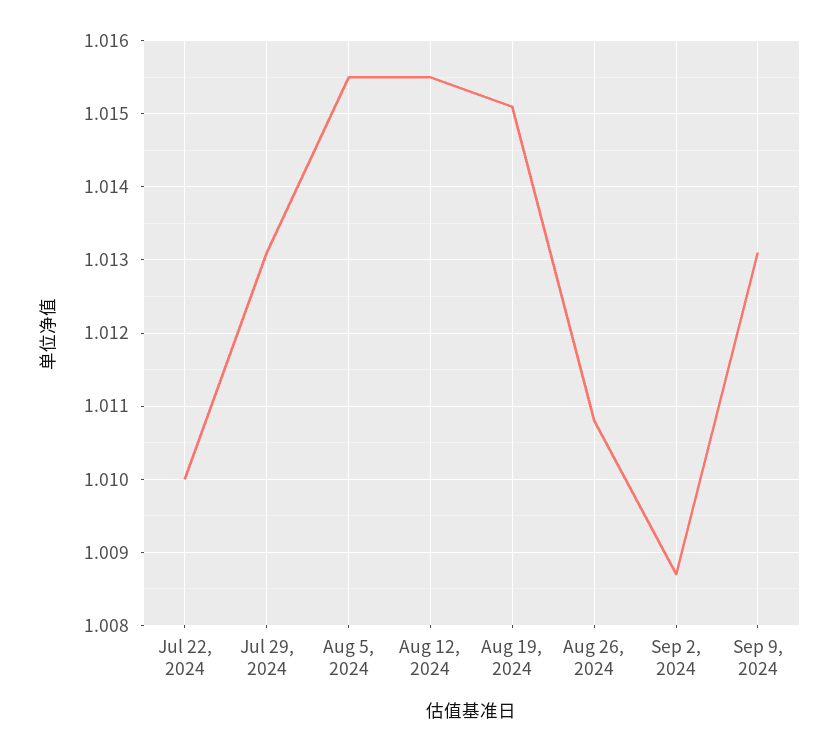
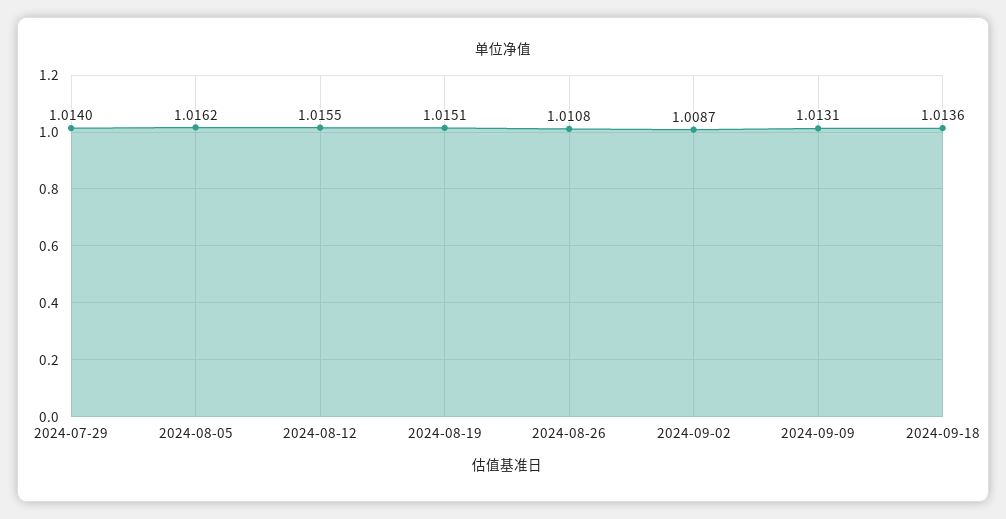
Jul 22, 2024: 1.01 -> none
Jul 29, 2024: 1.0131 -> 1.014
Aug 5, 2024: 1.0155 -> 1.0162
2024-09-18: none -> 1.0136

